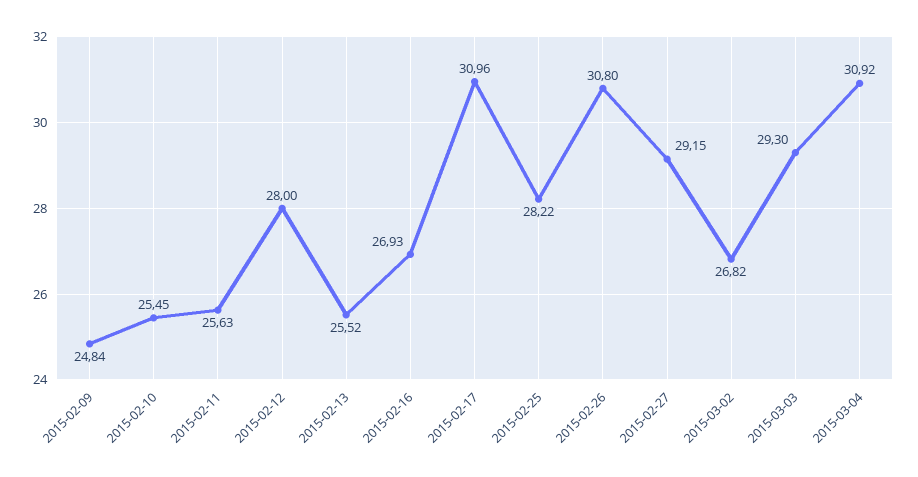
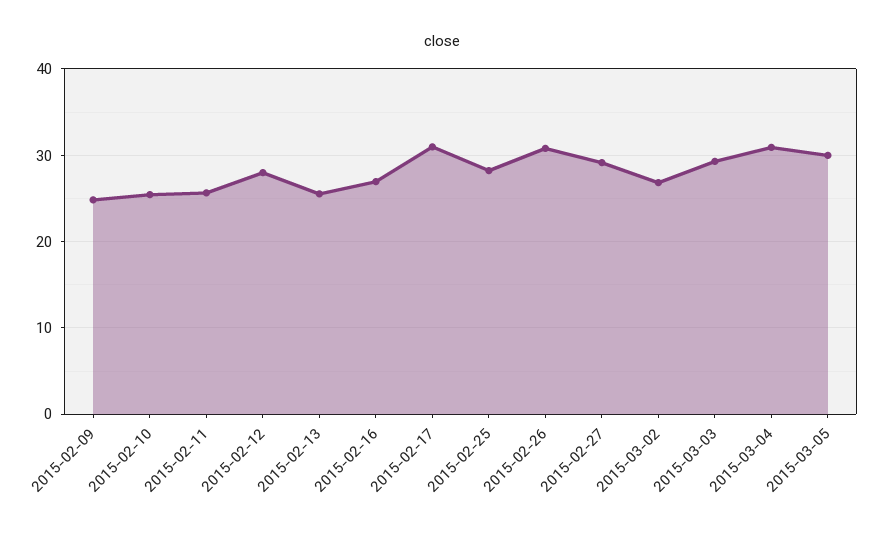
2015-03-05: none -> 30

